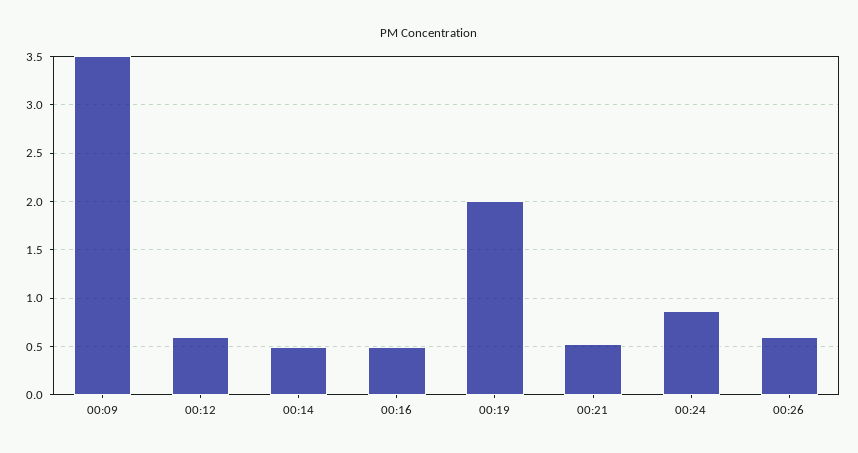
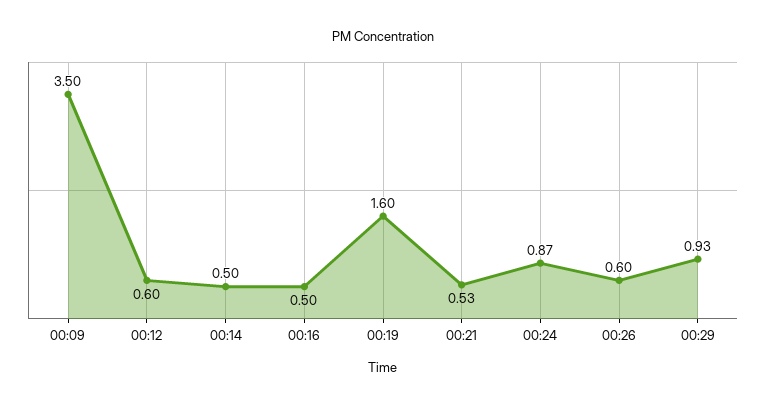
00:19: 2 -> 1.6
00:29: none -> 0.93

